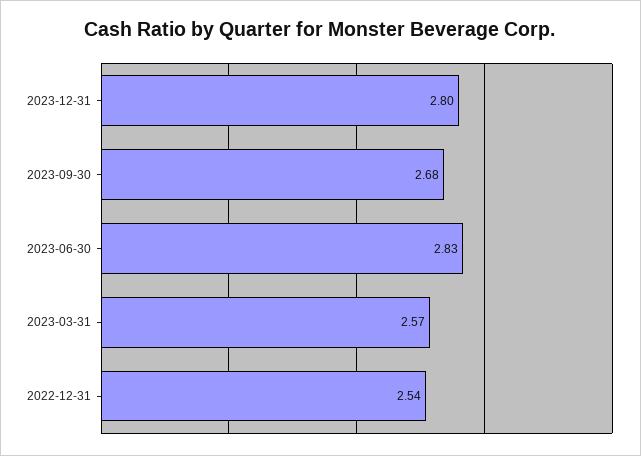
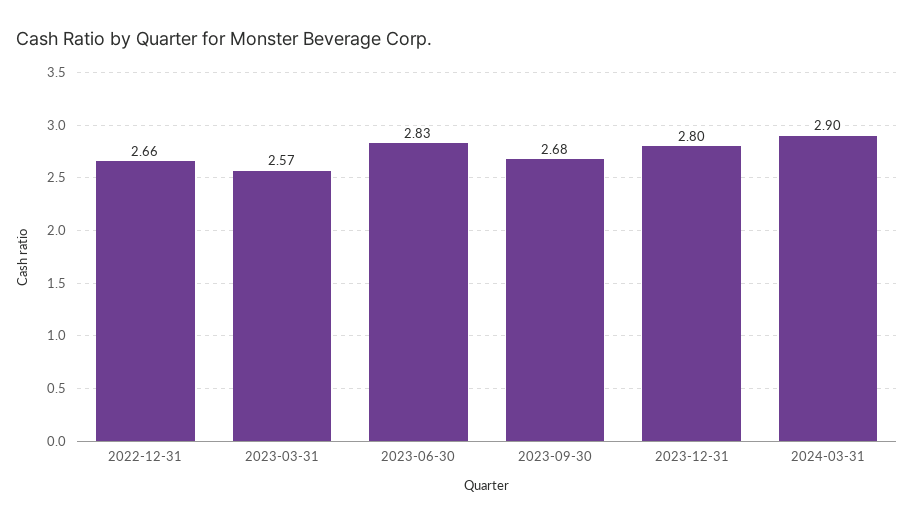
2022-12-31: 2.54 -> 2.66
2024-03-31: none -> 2.9

